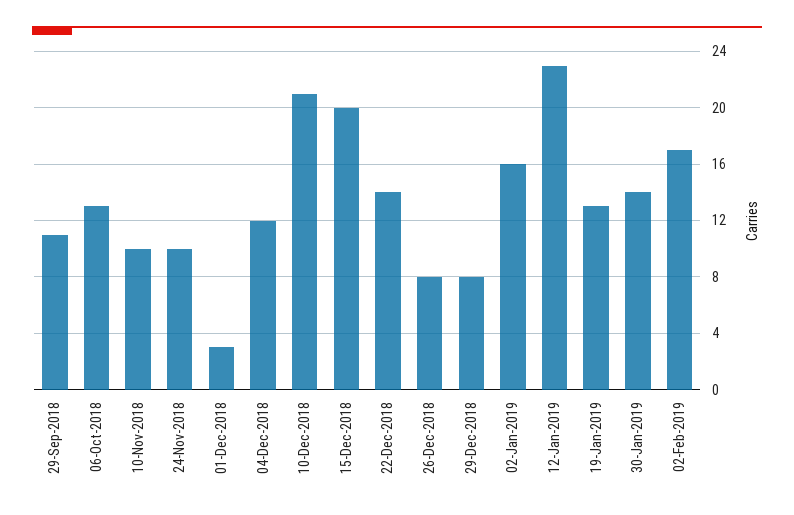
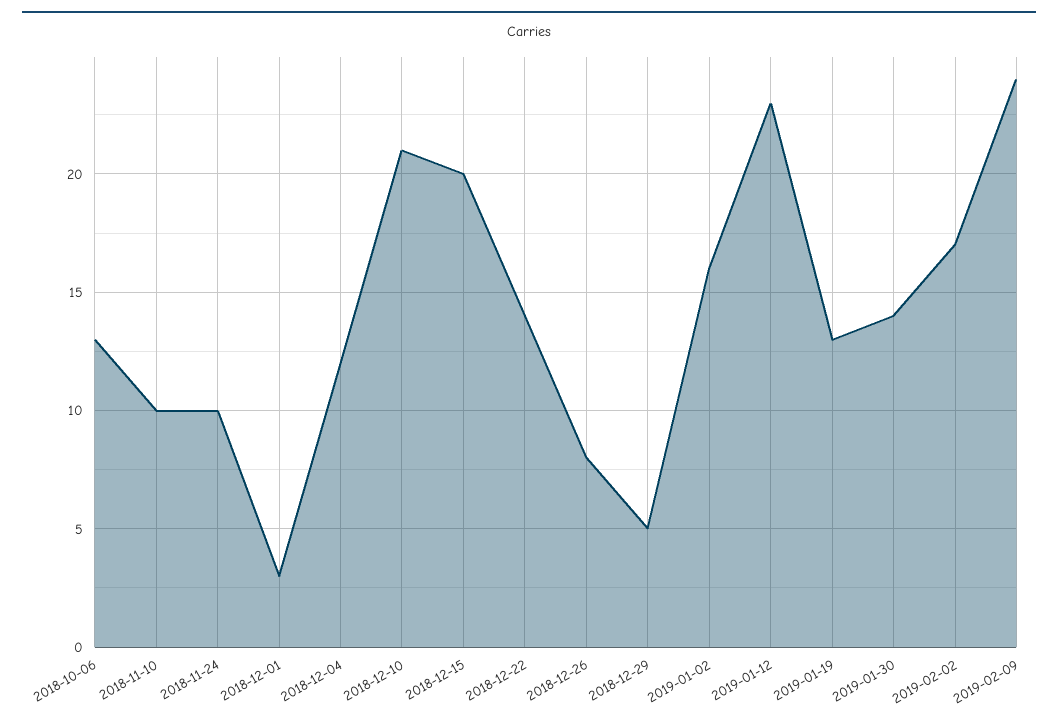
29-Sep-2018: 11 -> none
29-Dec-2018: 8 -> 5
2019-02-09: none -> 24

